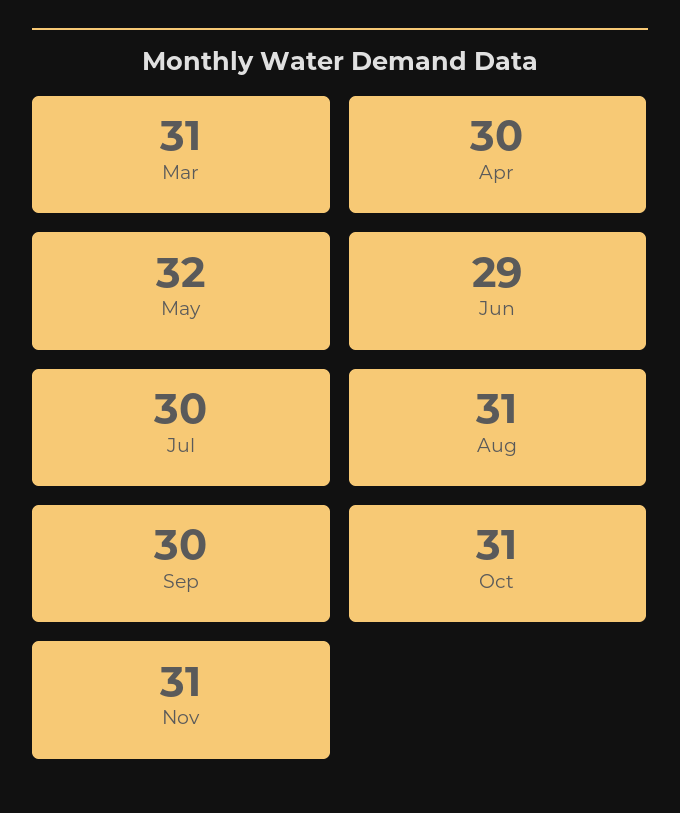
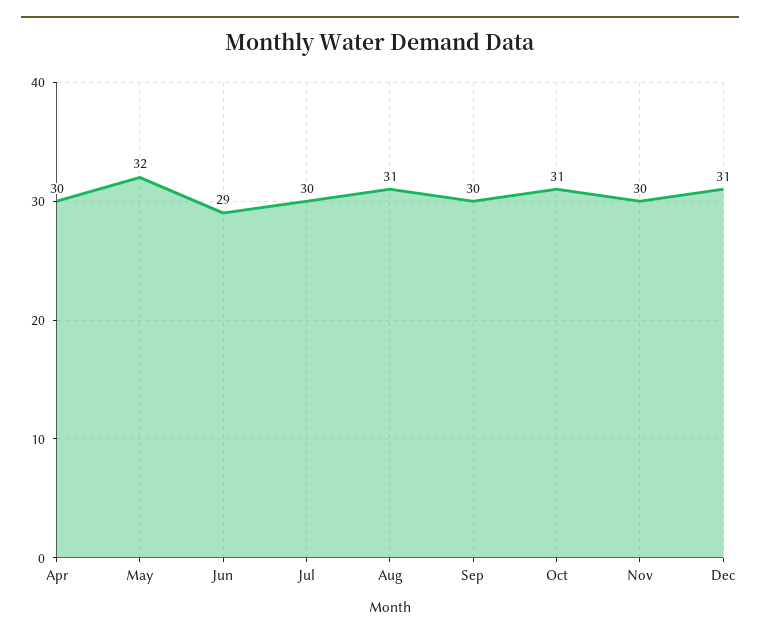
Mar: 31 -> none
Nov: 31 -> 30
Dec: none -> 31

